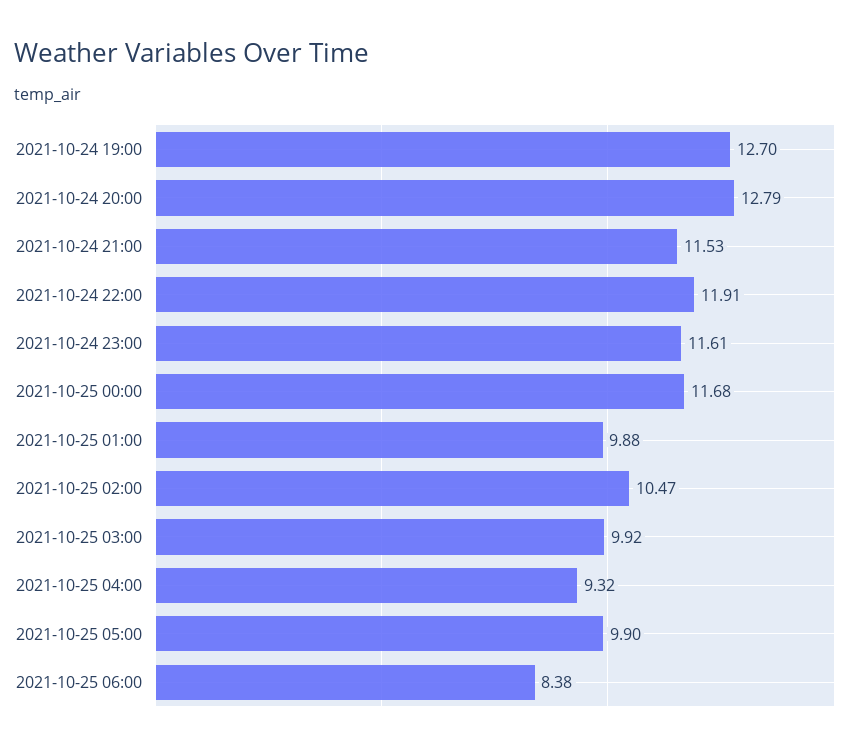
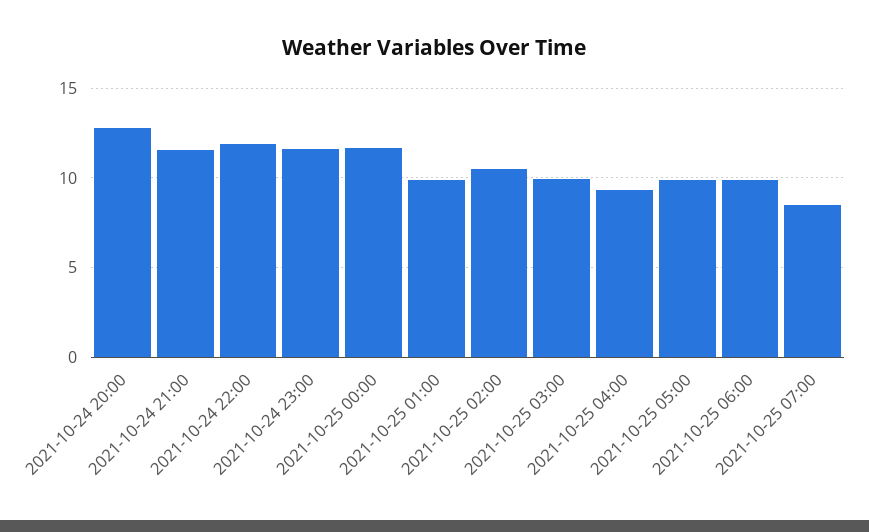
2021-10-24 19:00: 12.7 -> none
2021-10-25 06:00: 8.38 -> 10
2021-10-25 07:00: none -> 8.5

